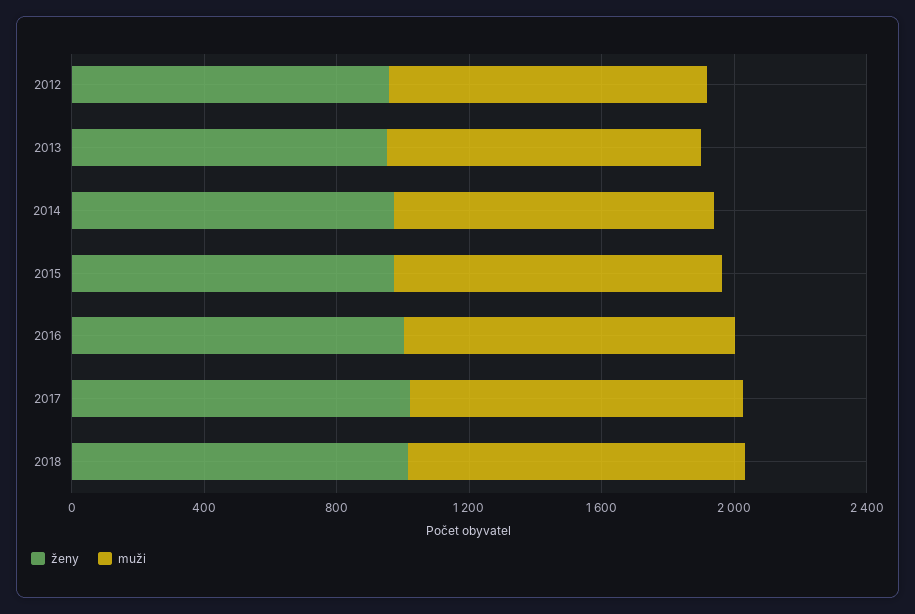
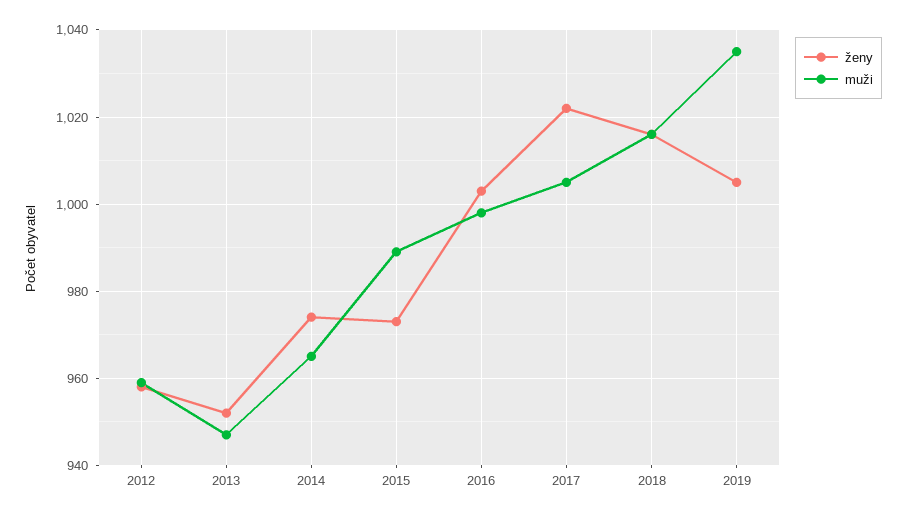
ženy, 2019: none -> 1005
muži, 2019: none -> 1035

